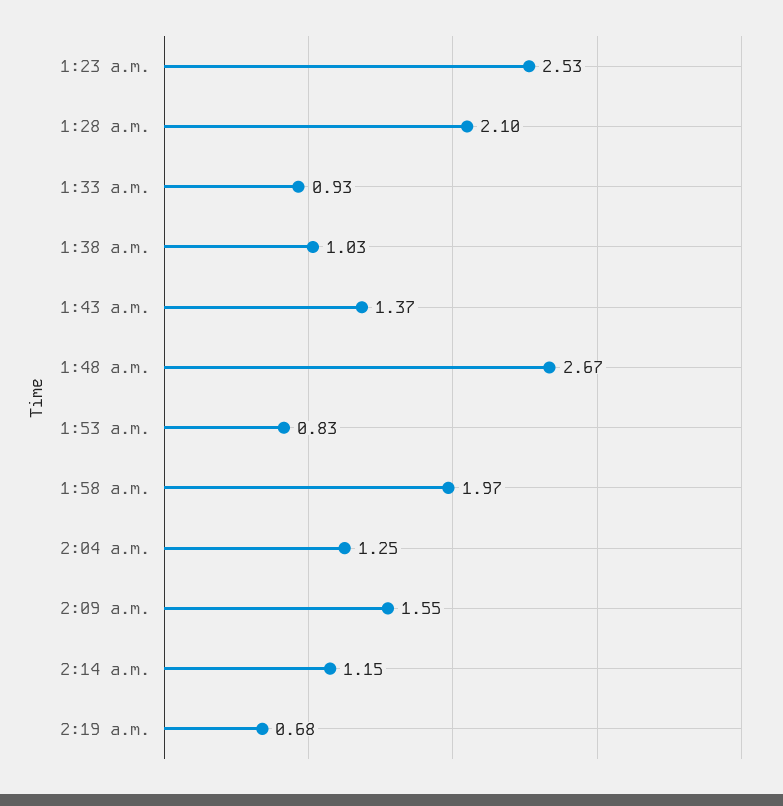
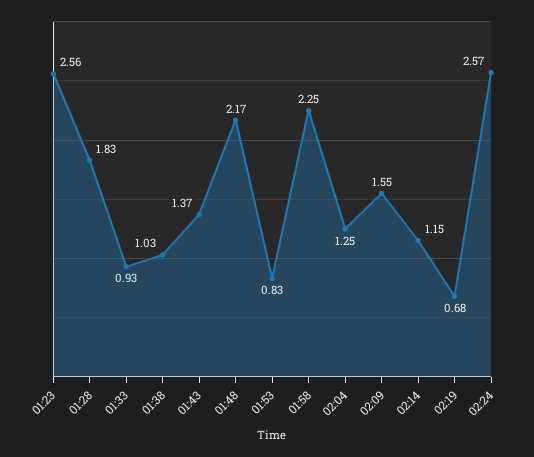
1:23 a.m.: 2.53 -> 2.56
1:28 a.m.: 2.1 -> 1.83
1:48 a.m.: 2.67 -> 2.17
1:58 a.m.: 1.97 -> 2.25
02:24: none -> 2.57

